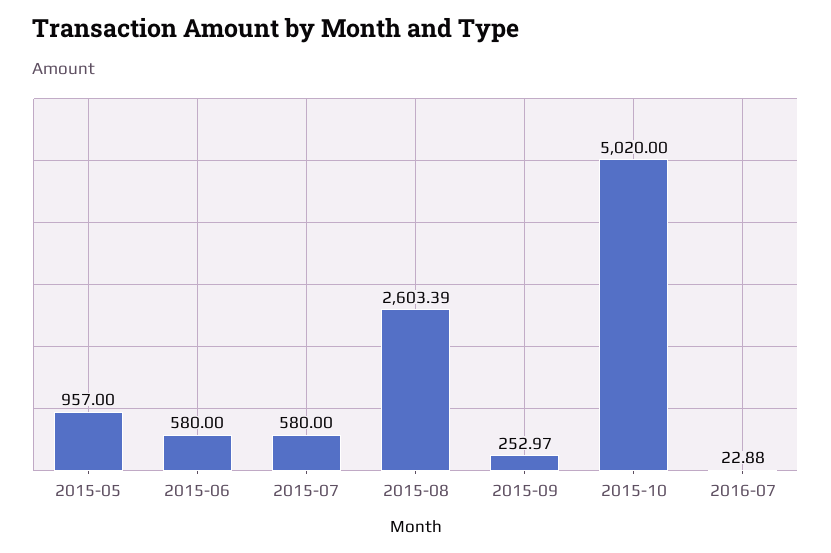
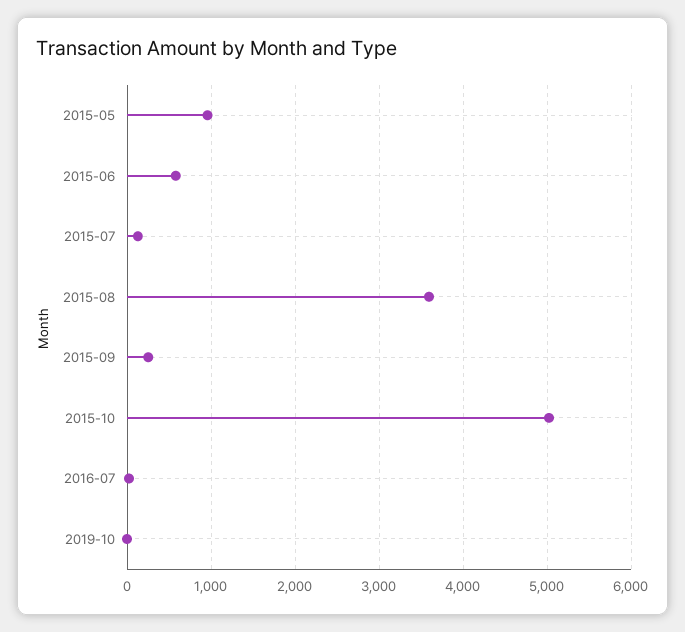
2015-07: 580 -> 100
2015-08: 2603.39 -> 3600
2019-10: none -> 0

